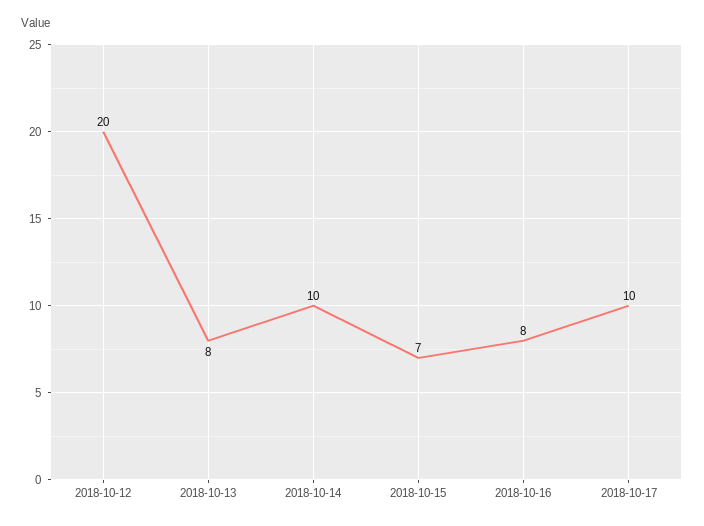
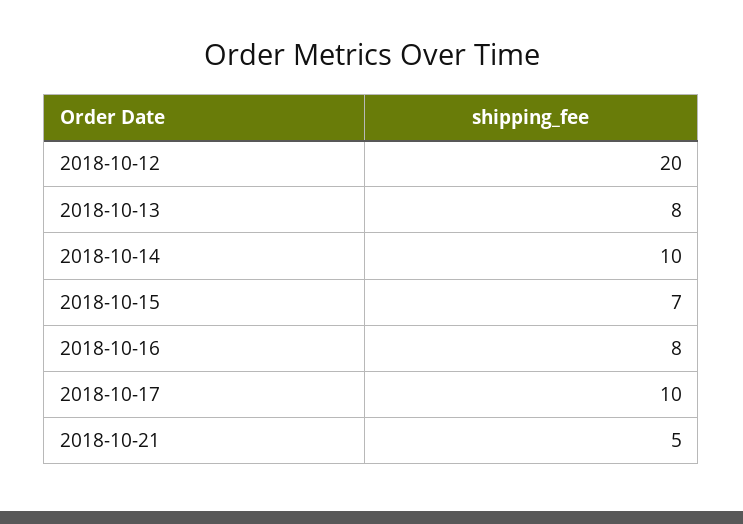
2018-10-21: none -> 5

